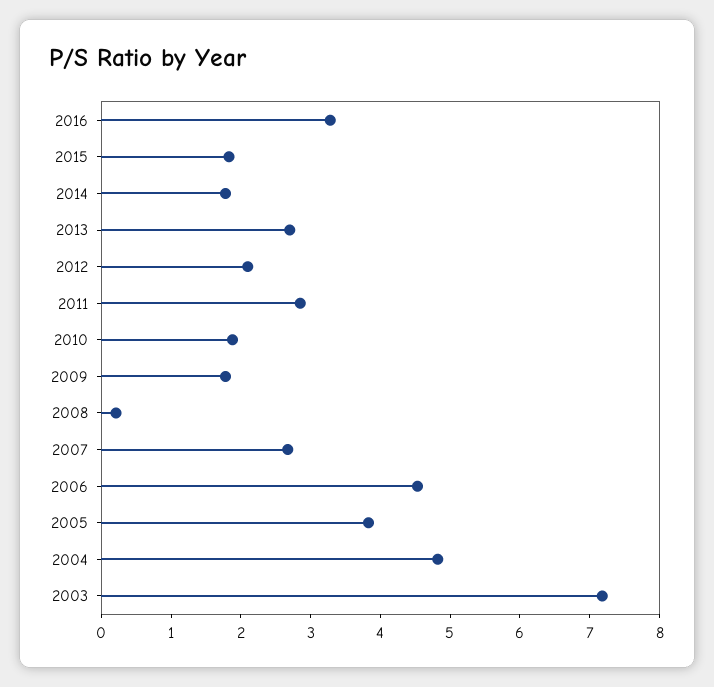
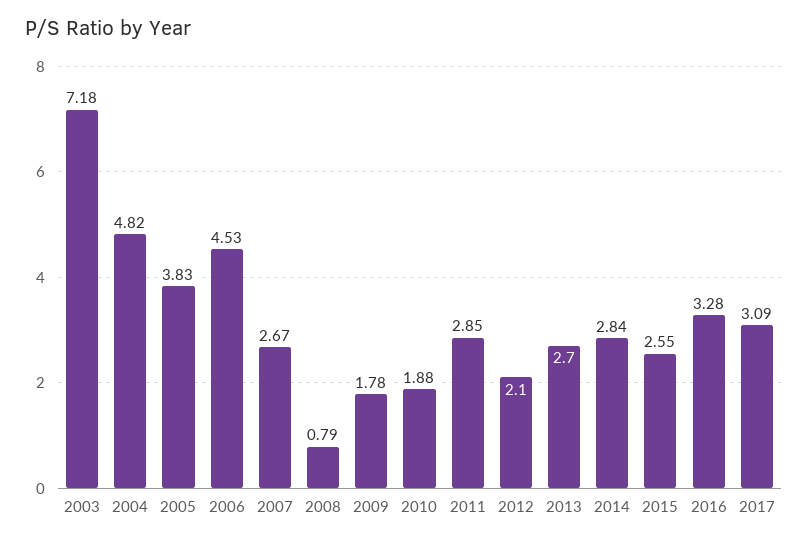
2015: 1.8 -> 2.55
2014: 1.8 -> 2.84
2008: 0.2 -> 0.79
2017: none -> 3.09

